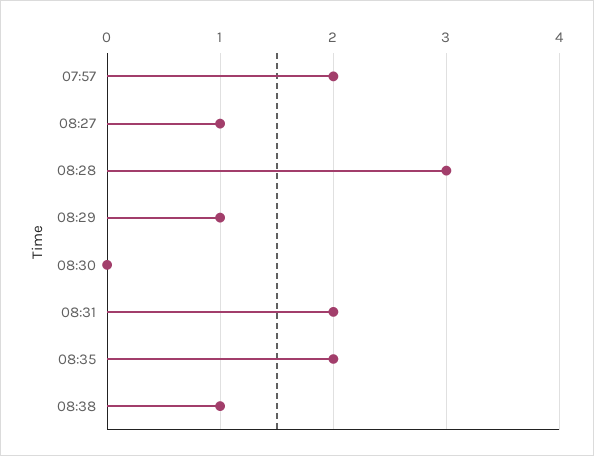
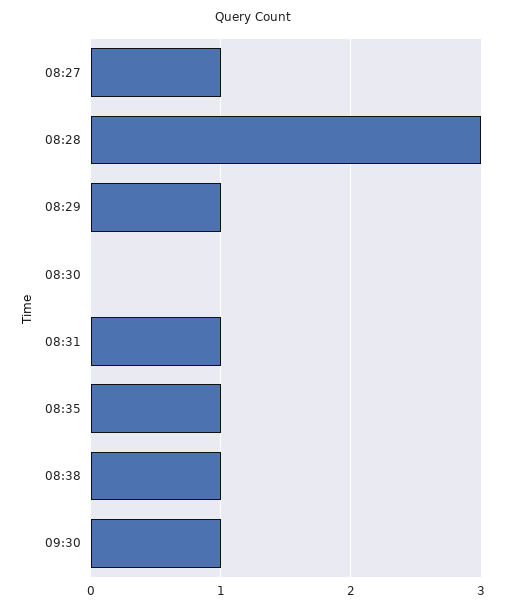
07:57: 2 -> none
08:31: 2 -> 1
08:35: 2 -> 1
09:30: none -> 1

